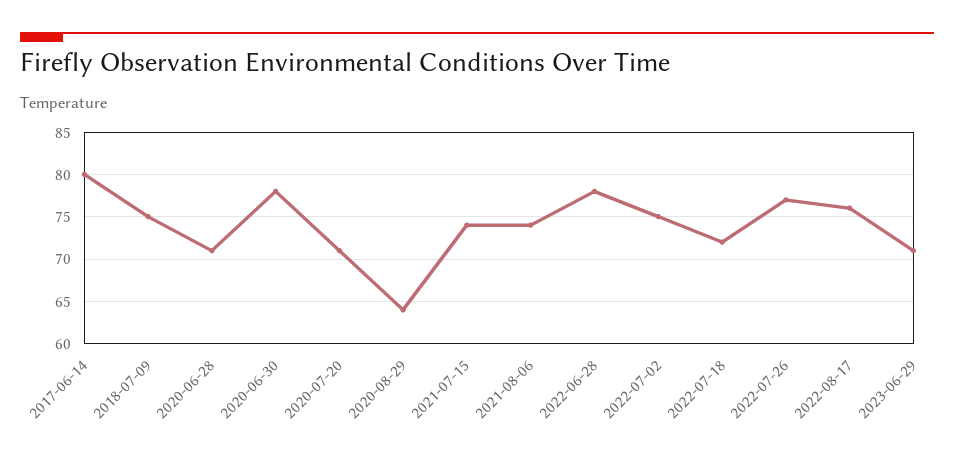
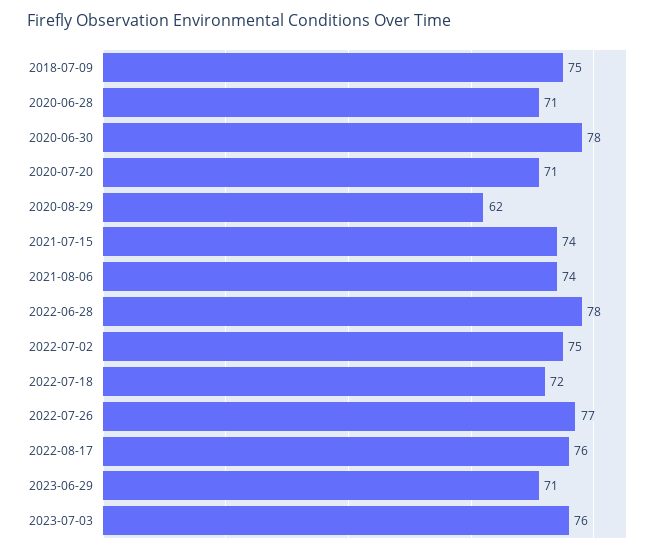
2017-06-14: 80 -> none
2020-08-29: 64 -> 62
2023-07-03: none -> 76

